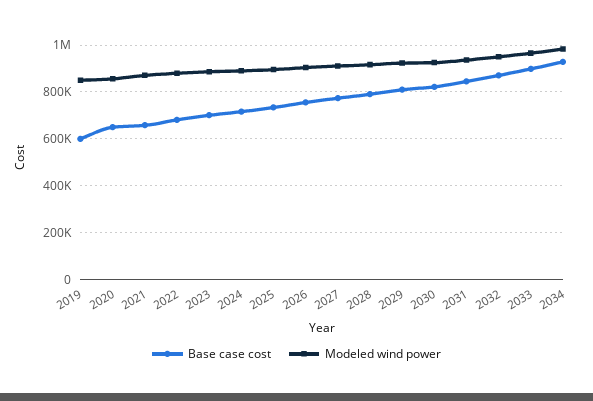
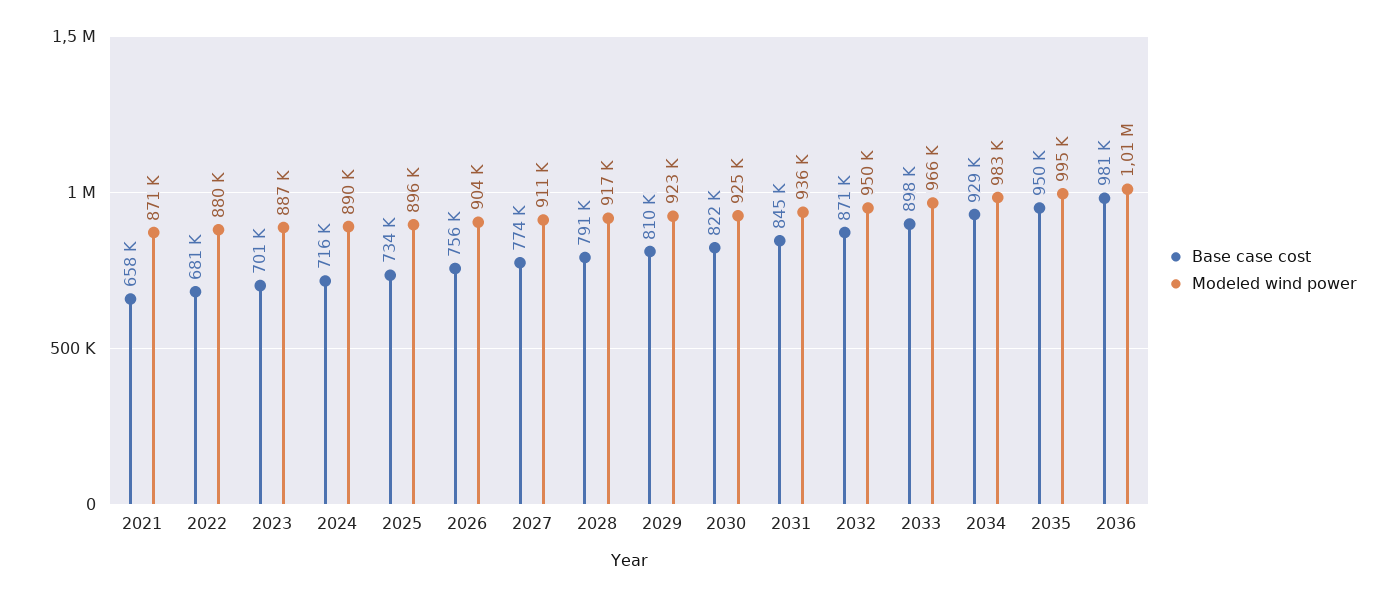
Base case cost, 2019: 600000 -> none
Modeled wind power, 2019: 850000 -> none
Base case cost, 2020: 650000 -> none
Modeled wind power, 2020: 850000 -> none
Base case cost, 2035: none -> 950000
Modeled wind power, 2035: none -> 995000
Base case cost, 2036: none -> 981000
Modeled wind power, 2036: none -> 1010000

